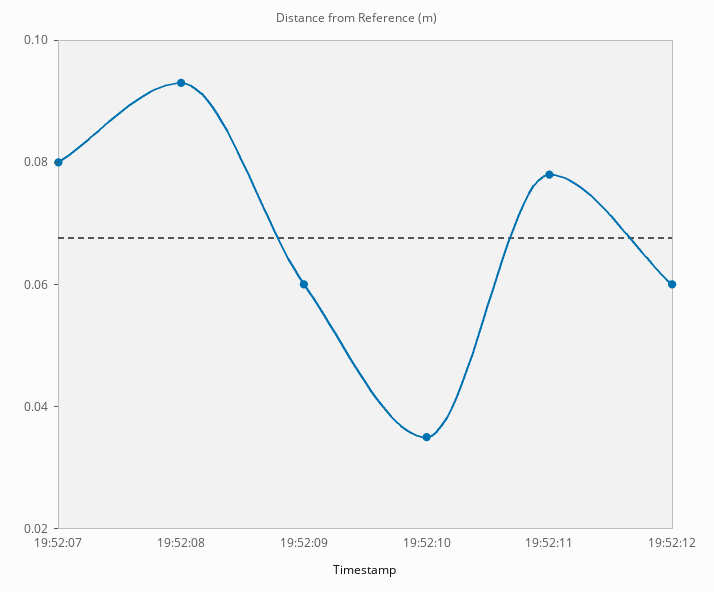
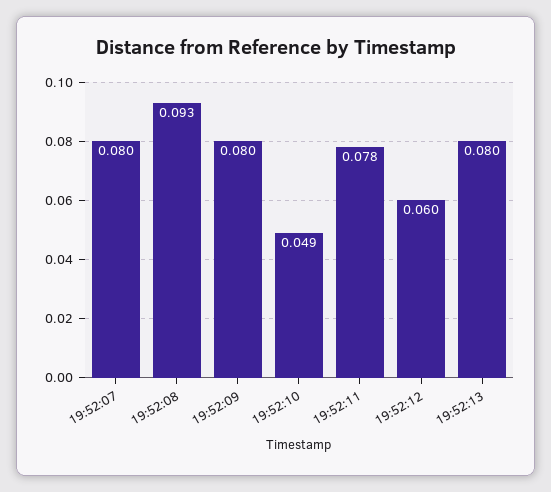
19:52:09: 0.06 -> 0.08
19:52:10: 0.035 -> 0.049
19:52:13: none -> 0.08

